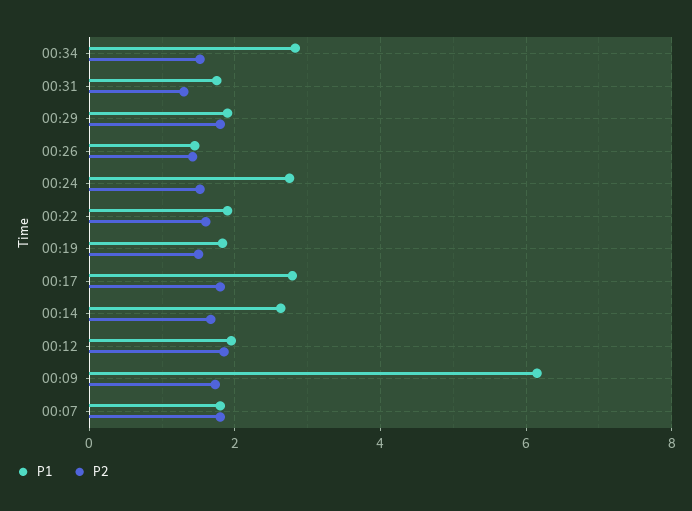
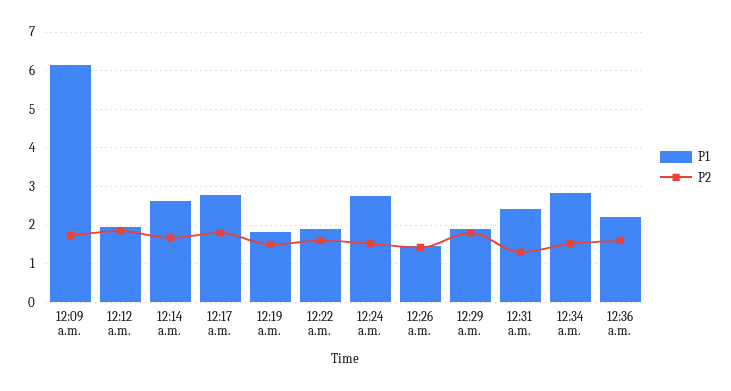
P1, 00:31: 1.8 -> 2.4
P1, 00:07: 1.8 -> none
P2, 00:07: 1.8 -> none
P1, 12:36 a.m.: none -> 2.2
P2, 12:36 a.m.: none -> 1.6

